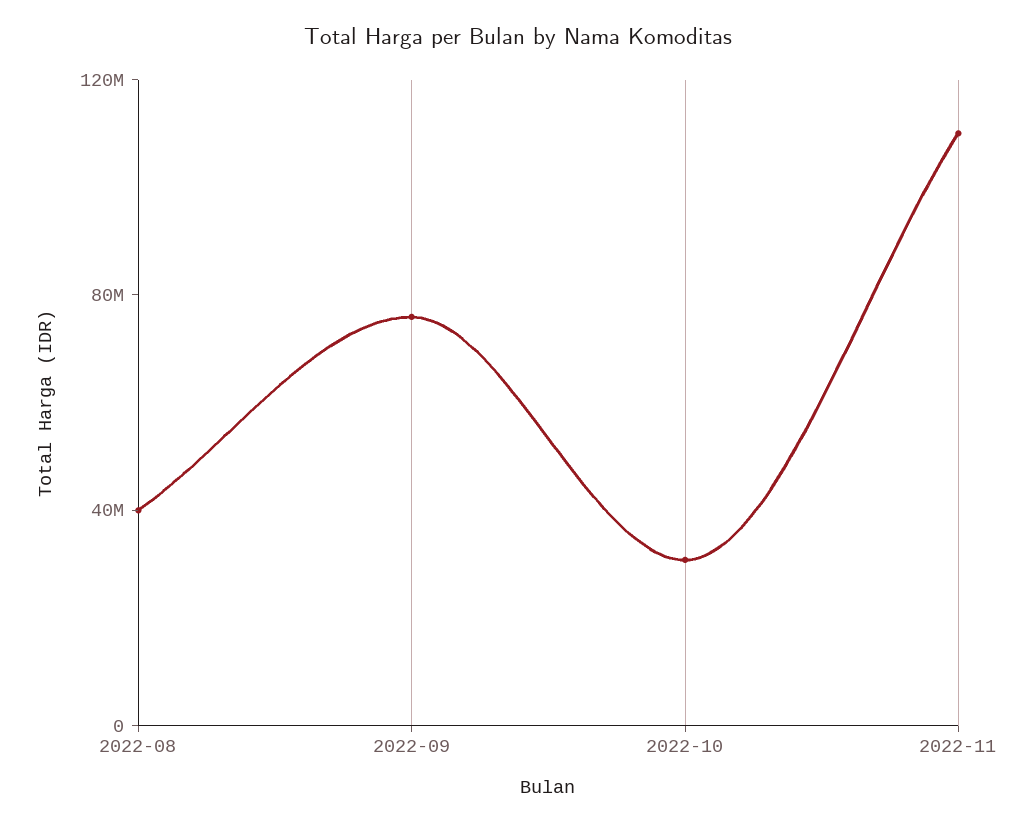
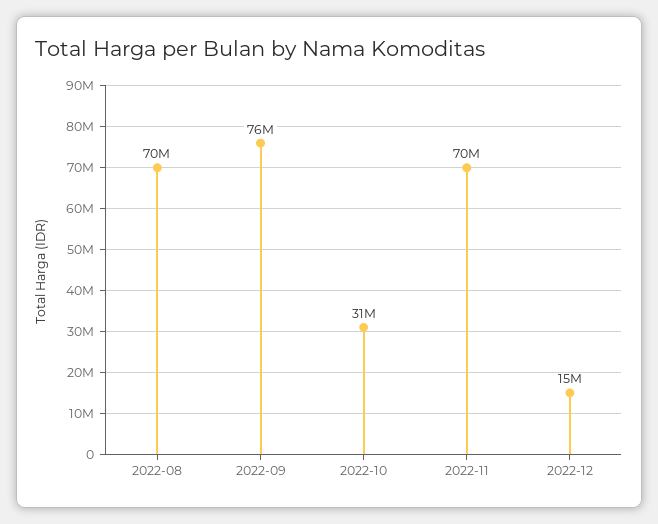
2022-08: 40000000 -> 70000000
2022-11: 110000000 -> 70000000
2022-12: none -> 15000000

